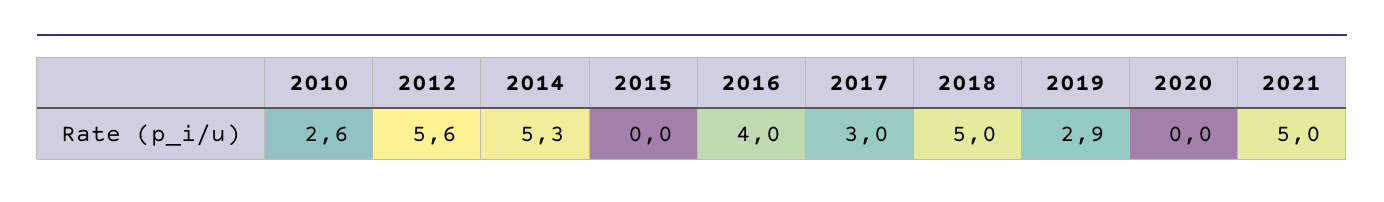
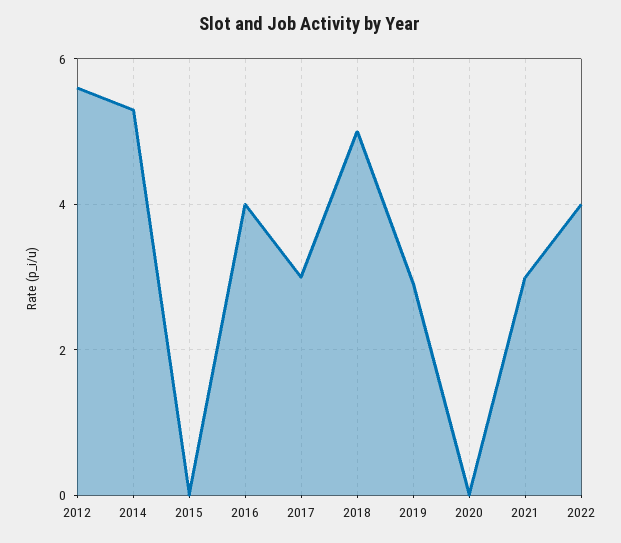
2010: 2.6 -> none
2021: 5 -> 3
2022: none -> 4

